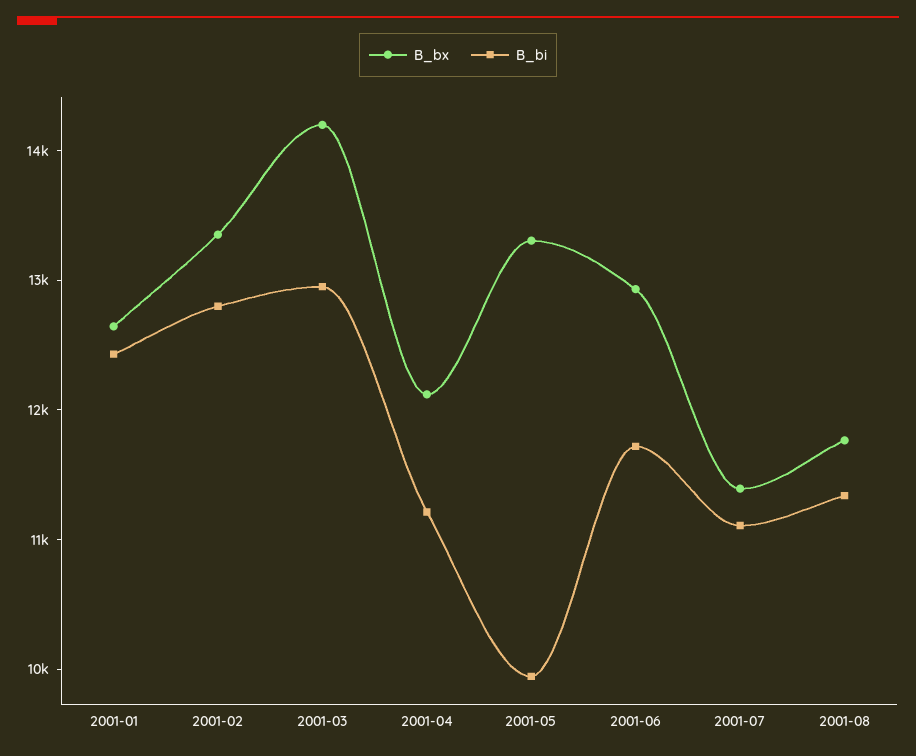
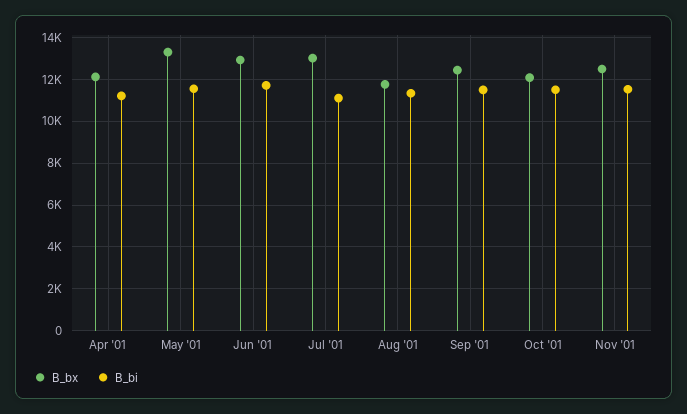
B_bx, 2001-01: 12600 -> none
B_bi, 2001-01: 12400 -> none
B_bx, 2001-02: 13400 -> none
B_bi, 2001-02: 12800 -> none
B_bx, 2001-03: 14200 -> none
B_bi, 2001-03: 13000 -> none
B_bi, 2001-05: 10000 -> 11500
B_bx, 2001-07: 11400 -> 13000
B_bx, Sep '01: none -> 12500
B_bi, Sep '01: none -> 11500
B_bx, Oct '01: none -> 12000
B_bi, Oct '01: none -> 11500
B_bx, Nov '01: none -> 12500
B_bi, Nov '01: none -> 11500

